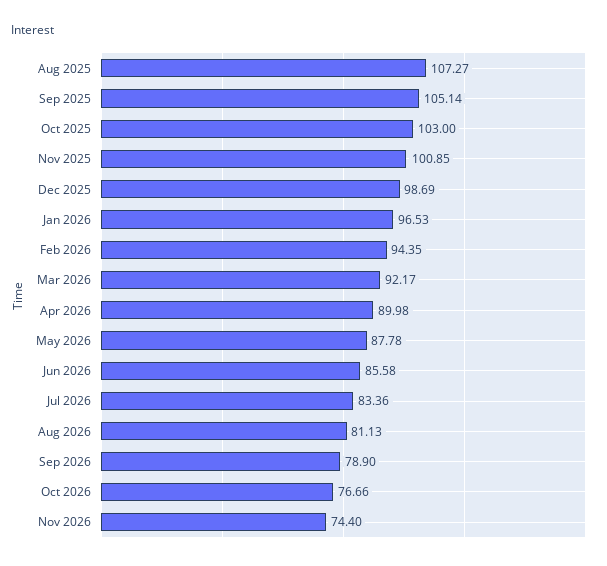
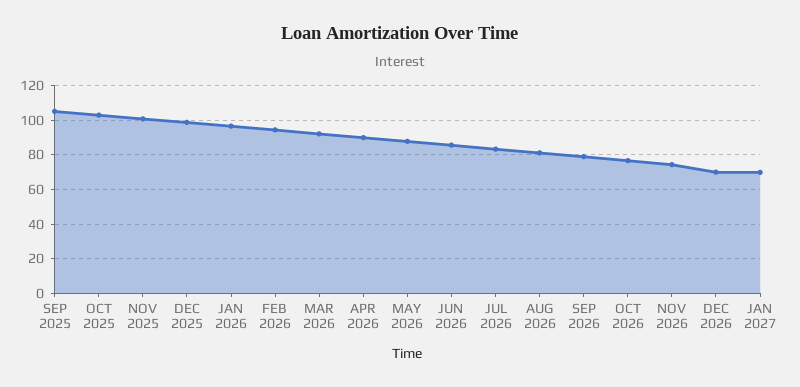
Aug 2025: 107.27 -> none
DEC 2026: none -> 70
JAN 2027: none -> 70

